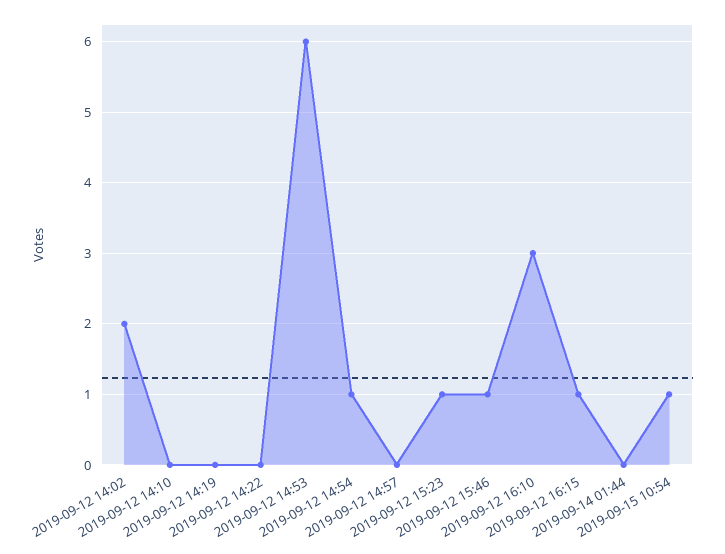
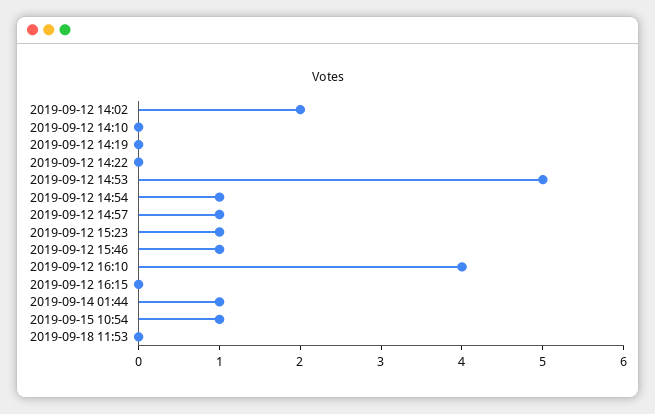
2019-09-12 14:53: 6 -> 5
2019-09-12 14:57: 0 -> 1
2019-09-12 16:10: 3 -> 4
2019-09-12 16:15: 1 -> 0
2019-09-14 01:44: 0 -> 1
2019-09-18 11:53: none -> 0

